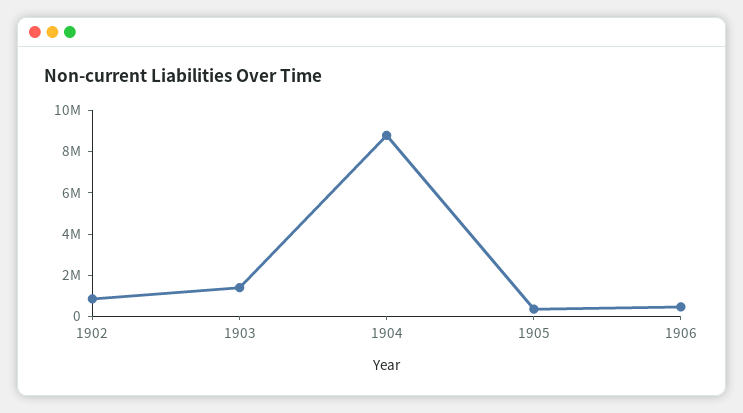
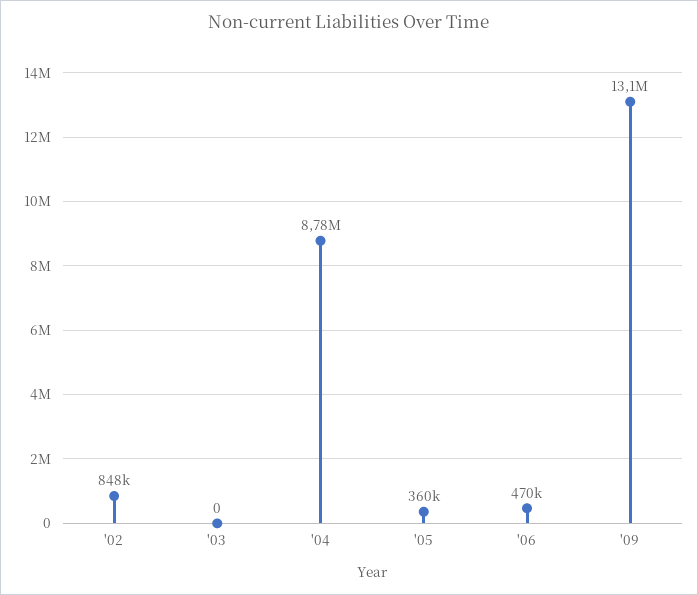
1903: 1500000 -> 0
'09: none -> 13100000

